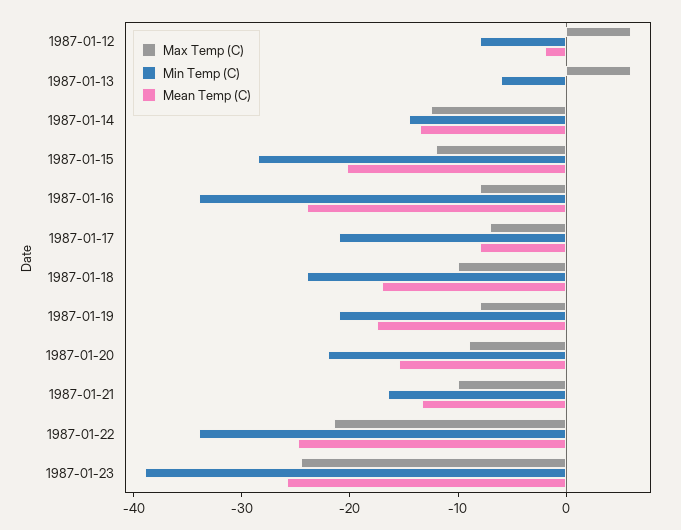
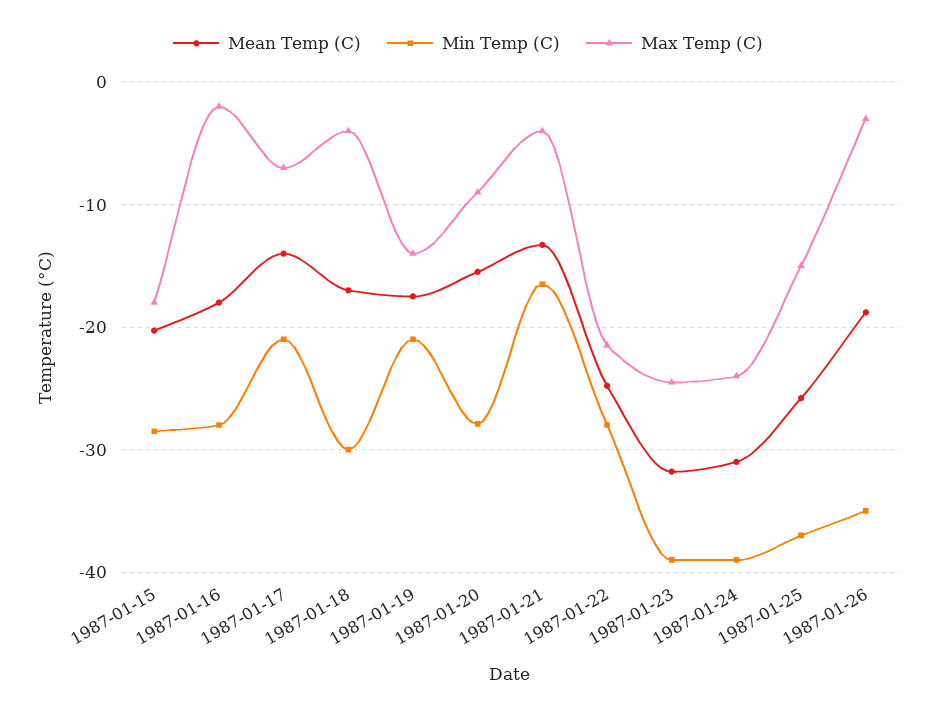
Max Temp (C), 1987-01-12: 6 -> none
Min Temp (C), 1987-01-12: -8 -> none
Mean Temp (C), 1987-01-12: -2 -> none
Max Temp (C), 1987-01-13: 6 -> none
Min Temp (C), 1987-01-13: -6 -> none
Mean Temp (C), 1987-01-13: 0 -> none
Max Temp (C), 1987-01-14: -12 -> none
Min Temp (C), 1987-01-14: -14 -> none
Mean Temp (C), 1987-01-14: -14 -> none
Max Temp (C), 1987-01-15: -12 -> -18
Max Temp (C), 1987-01-16: -8 -> -2
Min Temp (C), 1987-01-16: -34 -> -28
Mean Temp (C), 1987-01-16: -24 -> -18
Mean Temp (C), 1987-01-17: -8 -> -14
Max Temp (C), 1987-01-18: -10 -> -4
Min Temp (C), 1987-01-18: -24 -> -30
Max Temp (C), 1987-01-19: -8 -> -14
Min Temp (C), 1987-01-20: -22 -> -28
Max Temp (C), 1987-01-21: -10 -> -4
Min Temp (C), 1987-01-22: -34 -> -28
Mean Temp (C), 1987-01-23: -26 -> -32
Mean Temp (C), 1987-01-24: none -> -31
Min Temp (C), 1987-01-24: none -> -39
Max Temp (C), 1987-01-24: none -> -24
Mean Temp (C), 1987-01-25: none -> -26
Min Temp (C), 1987-01-25: none -> -37
Max Temp (C), 1987-01-25: none -> -15
Mean Temp (C), 1987-01-26: none -> -19
Min Temp (C), 1987-01-26: none -> -35
Max Temp (C), 1987-01-26: none -> -3

